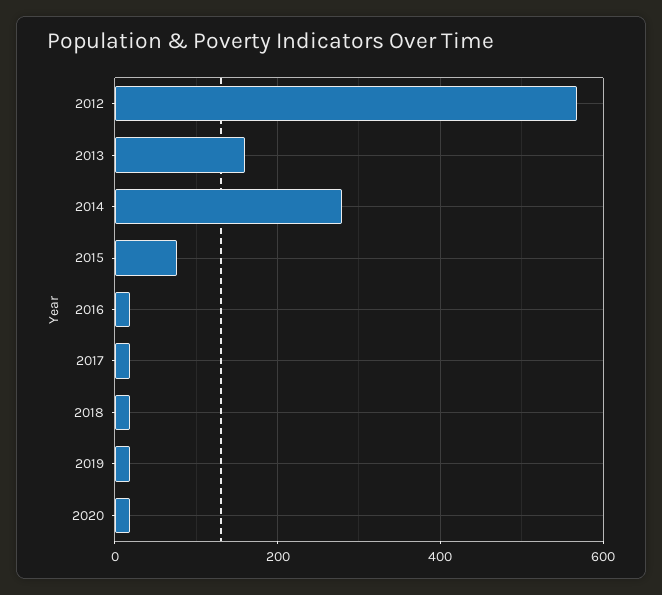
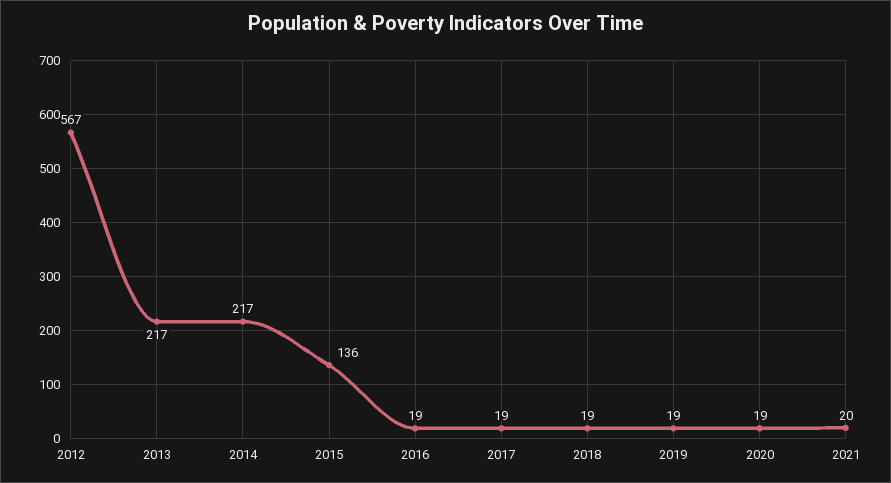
2013: 160 -> 217
2014: 280 -> 217
2015: 80 -> 136
2021: none -> 20

